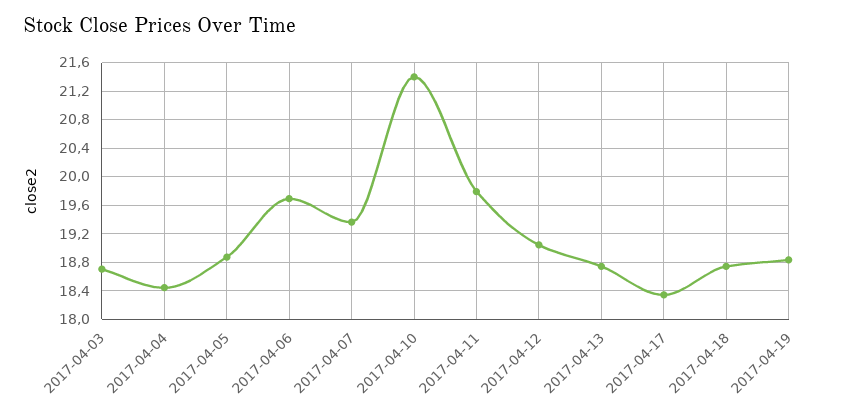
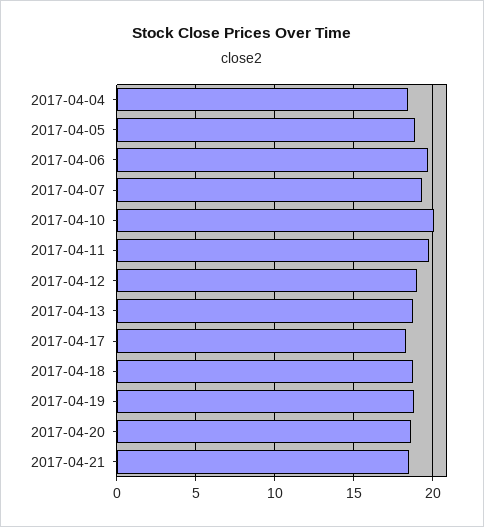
2017-04-03: 18.7 -> none
2017-04-10: 21.4 -> 20
2017-04-20: none -> 18.5
2017-04-21: none -> 18.5

